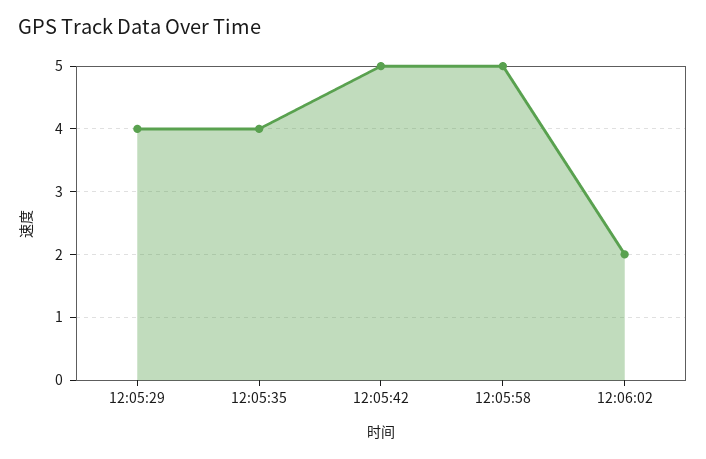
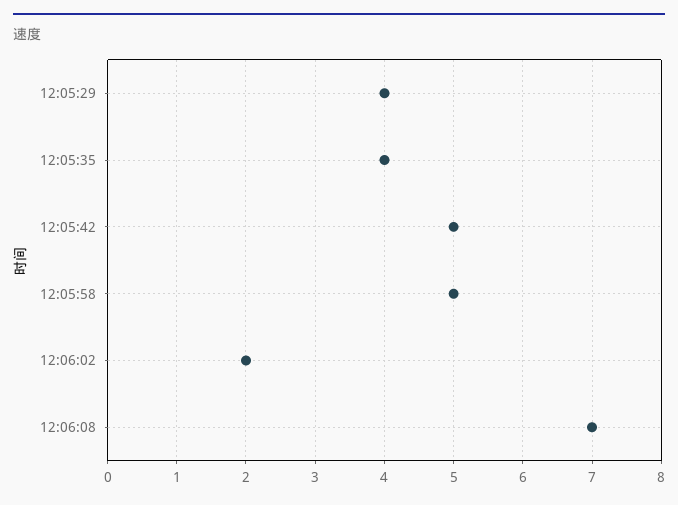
12:06:08: none -> 7

